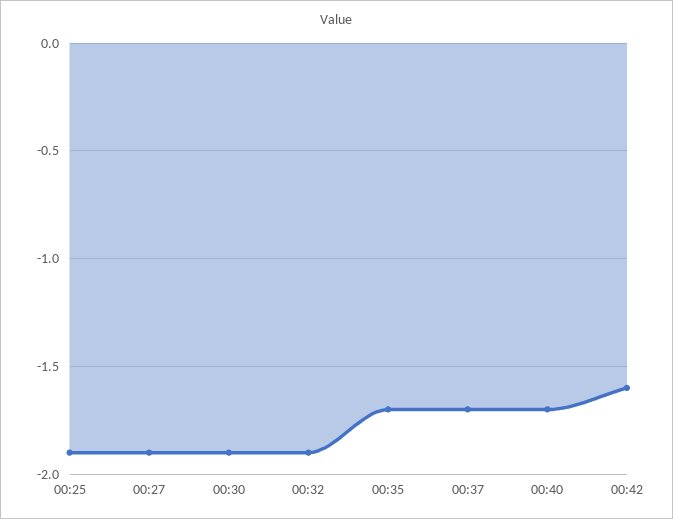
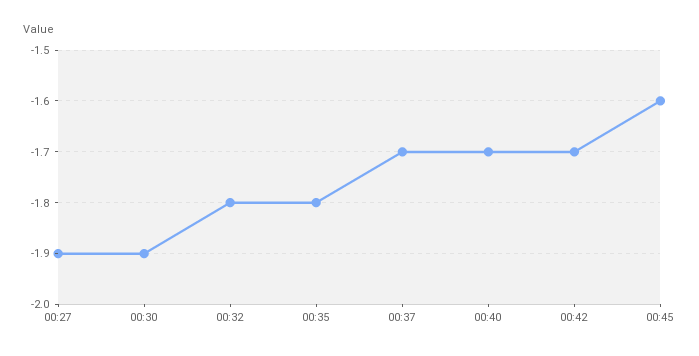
00:25: -1.9 -> none
00:32: -1.9 -> -1.8
00:35: -1.7 -> -1.8
00:42: -1.6 -> -1.7
00:45: none -> -1.6

